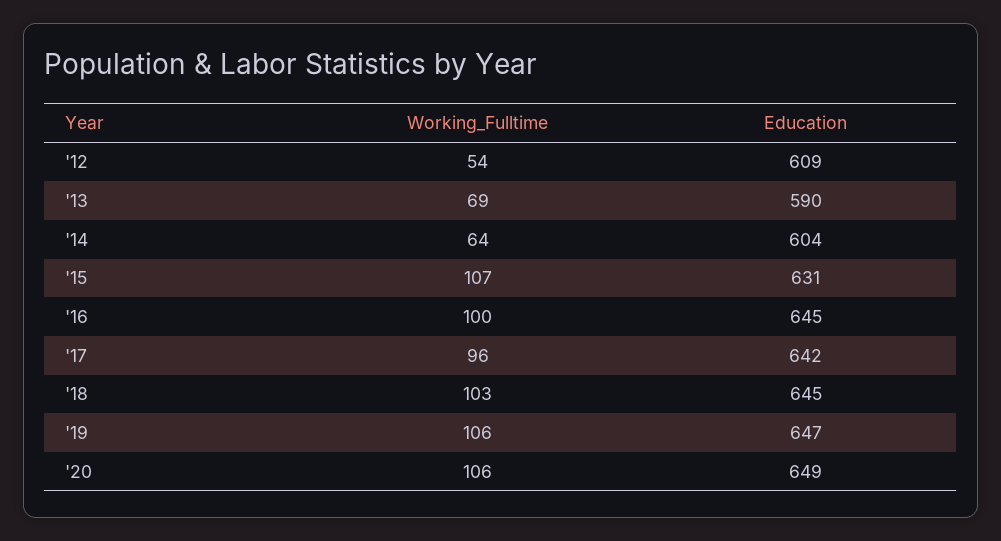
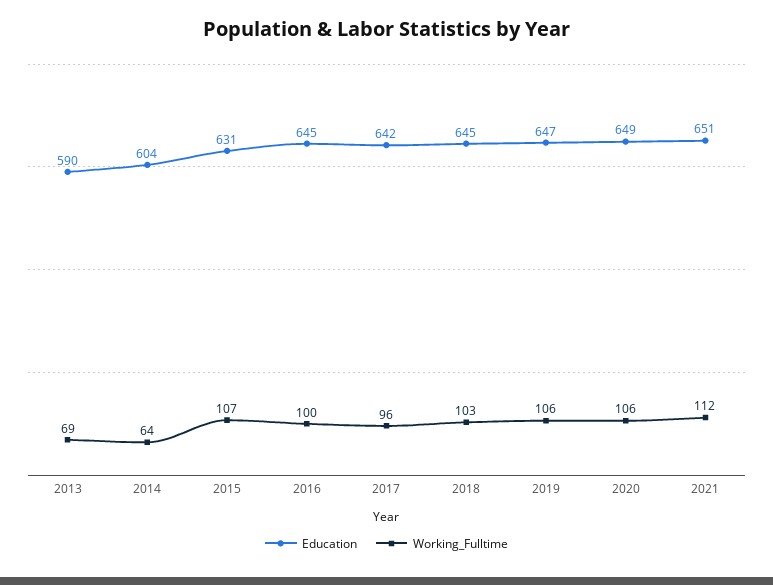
Working_Fulltime, '12: 54 -> none
Education, '12: 609 -> none
Education, 2021: none -> 651
Working_Fulltime, 2021: none -> 112

